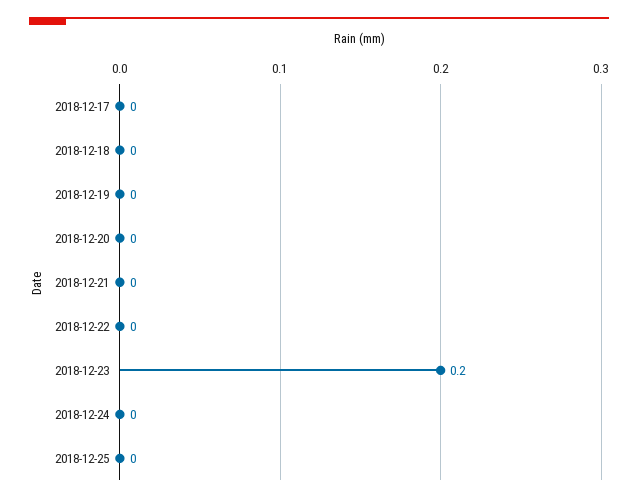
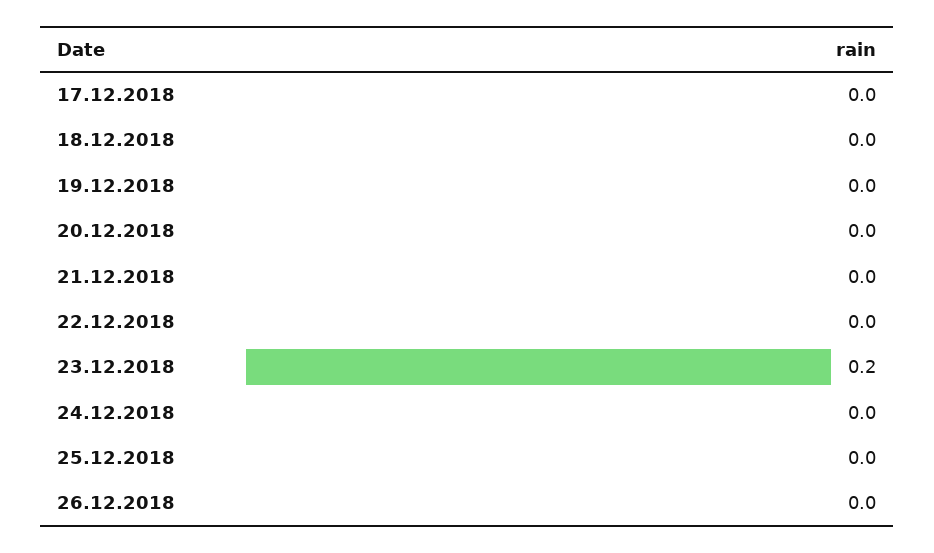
26.12.2018: none -> 0

